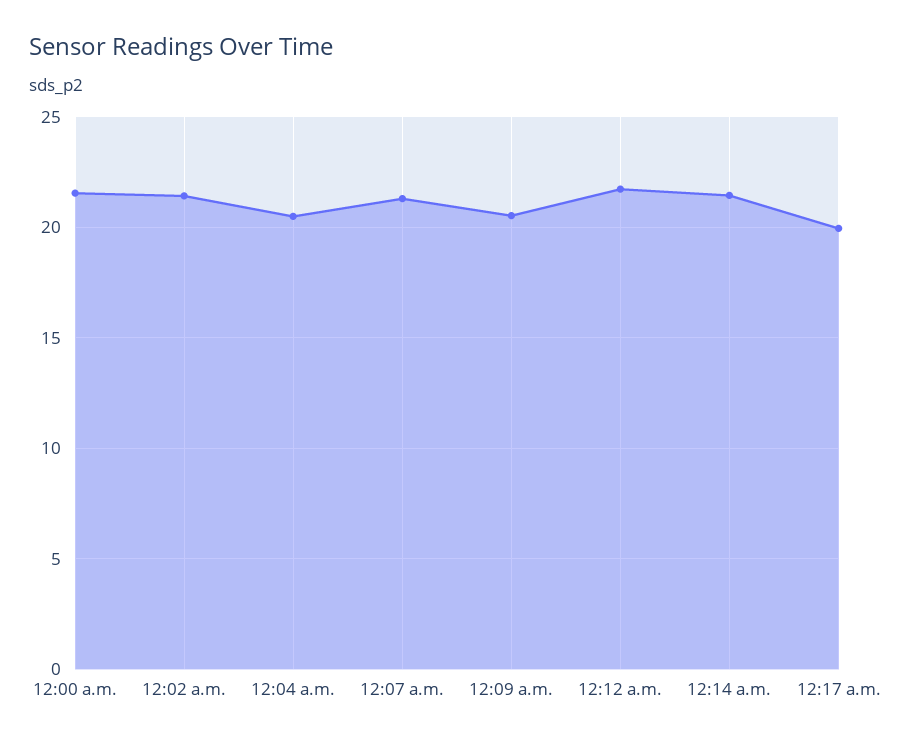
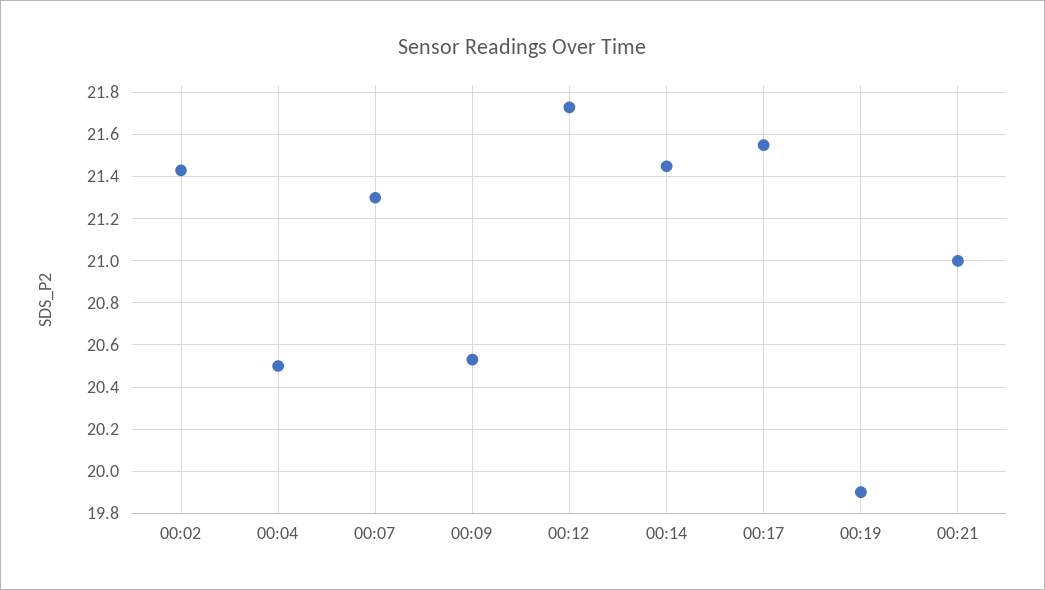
12:00 a.m.: 21.5 -> none
12:17 a.m.: 20 -> 21.55
00:19: none -> 19.9
00:21: none -> 21

